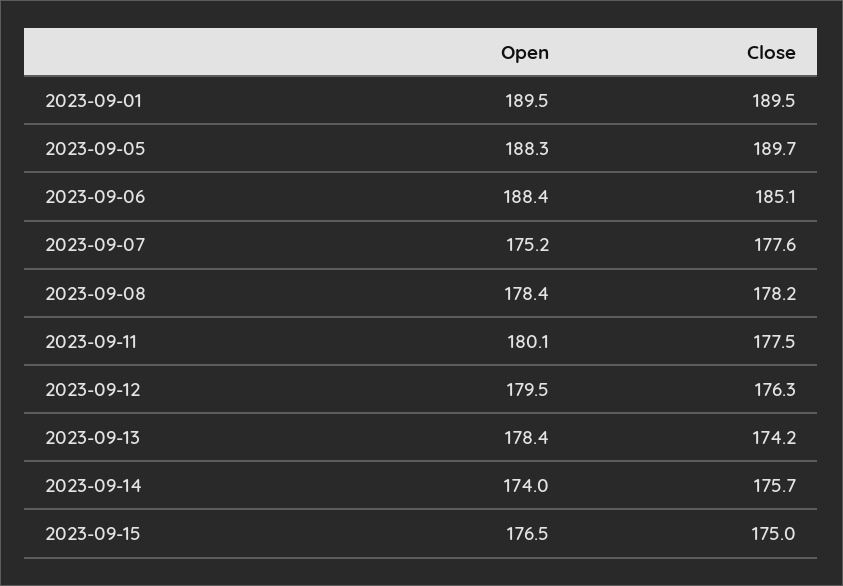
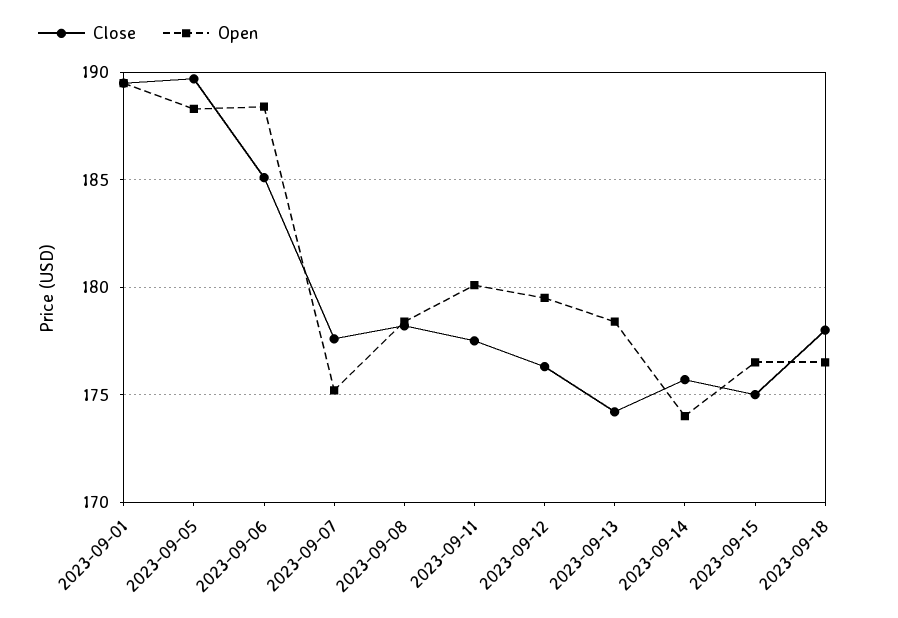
Close, 2023-09-18: none -> 178
Open, 2023-09-18: none -> 176.5

